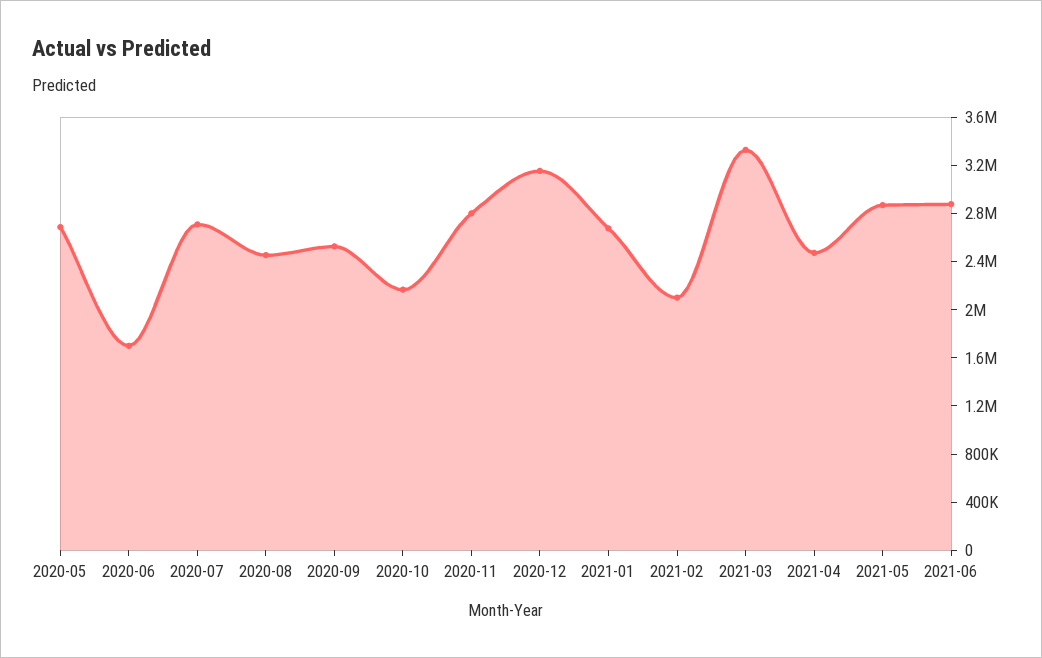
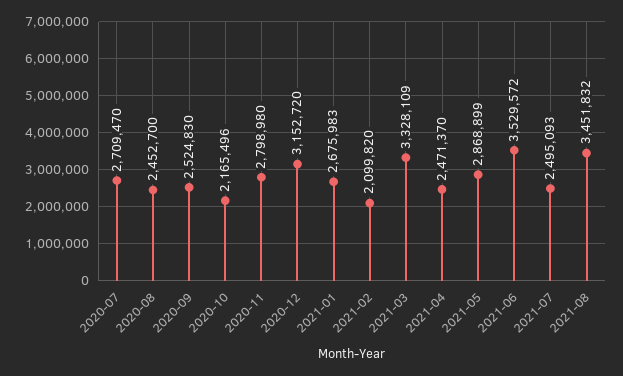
2020-05: 2700000 -> none
2020-06: 1700000 -> none
2021-06: 2900000 -> 3529572
2021-07: none -> 2495093
2021-08: none -> 3451832

